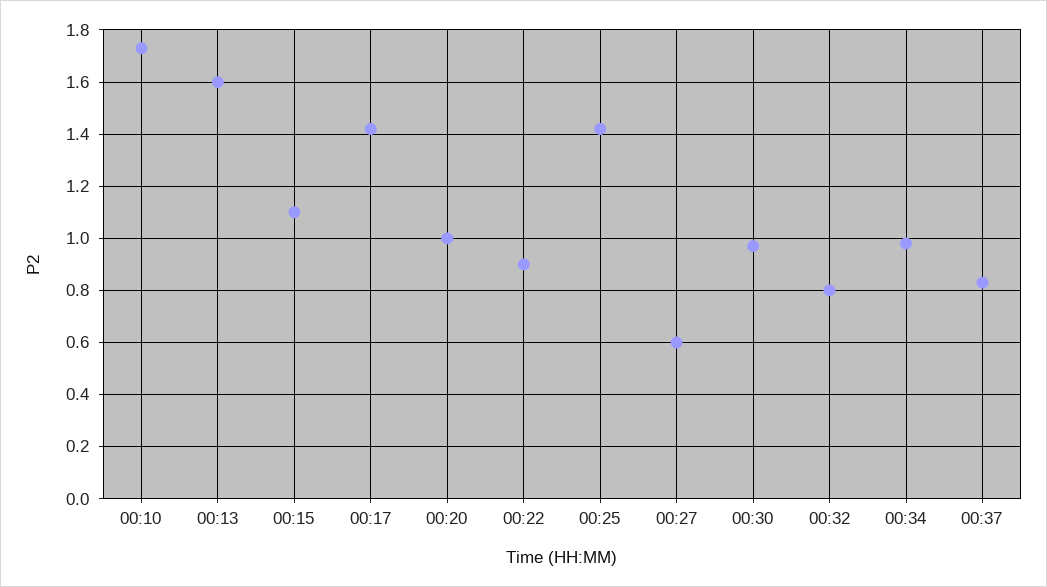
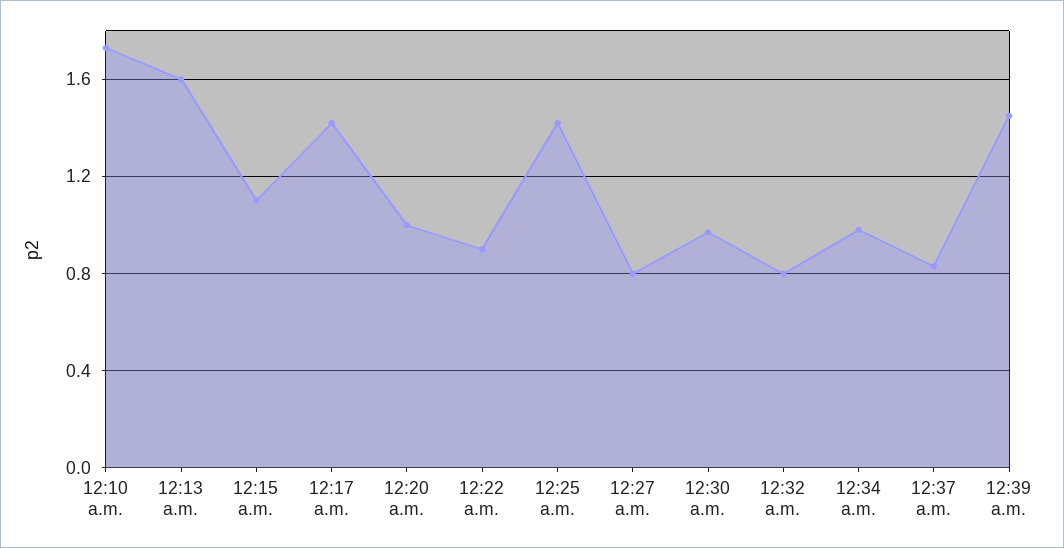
00:27: 0.6 -> 0.8
12:39 a.m.: none -> 1.45

